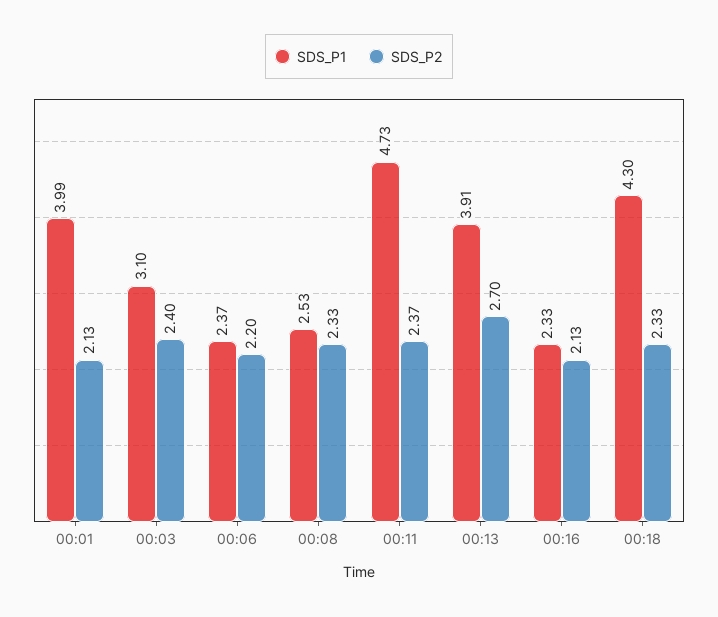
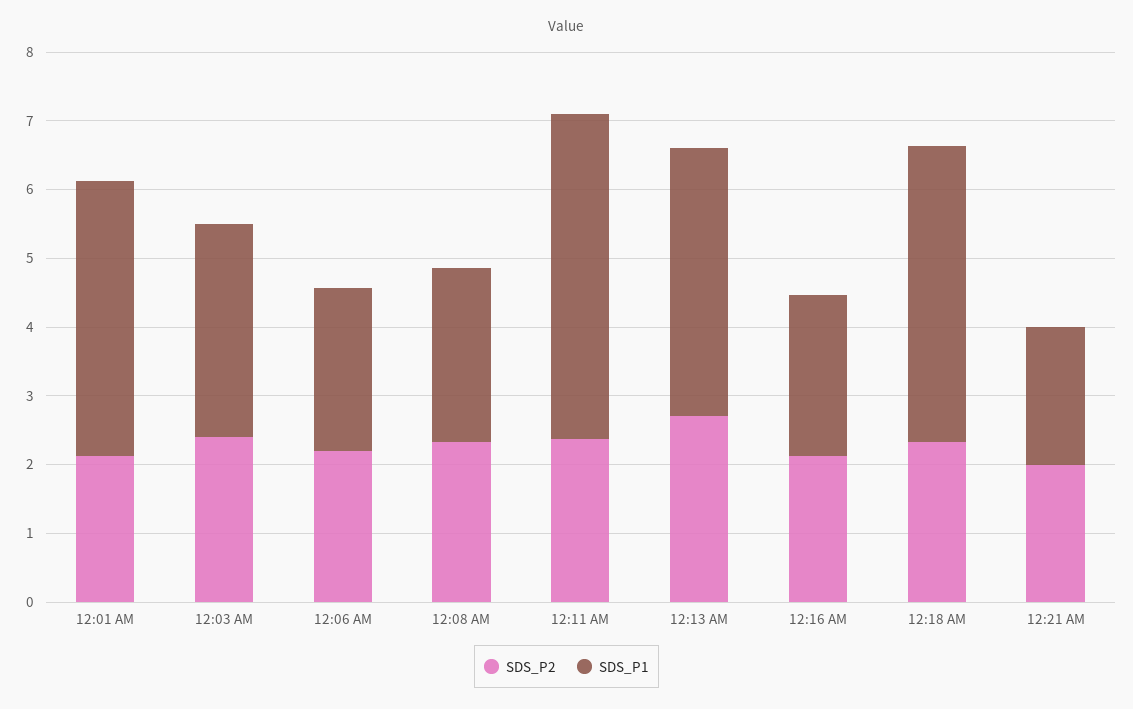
SDS_P2, 12:21 AM: none -> 2
SDS_P1, 12:21 AM: none -> 2

